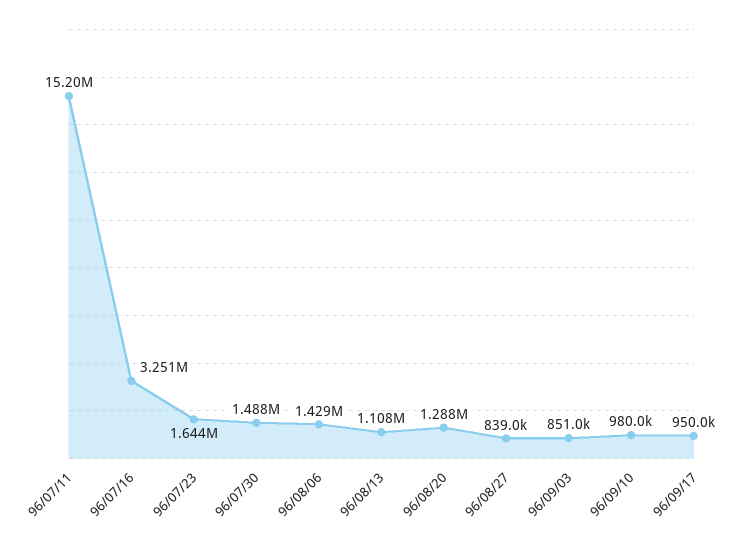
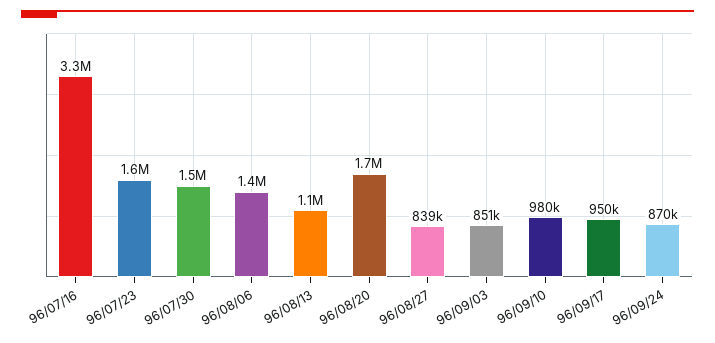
96/07/11: 15200000 -> none
96/08/20: 1288000 -> 1700000
96/09/24: none -> 870000

